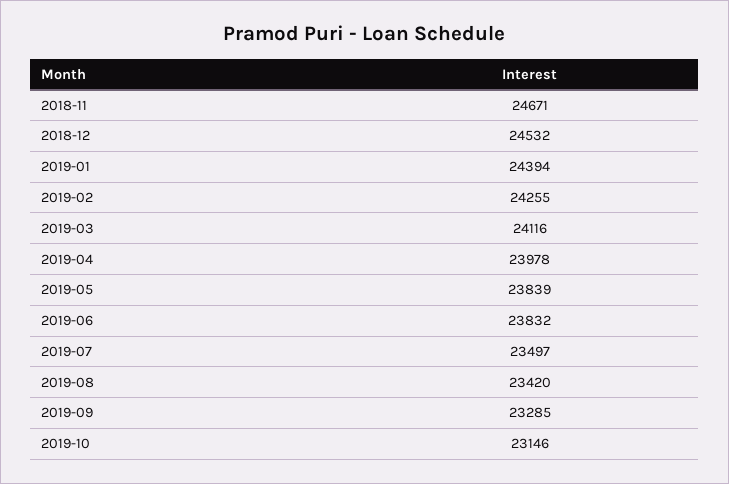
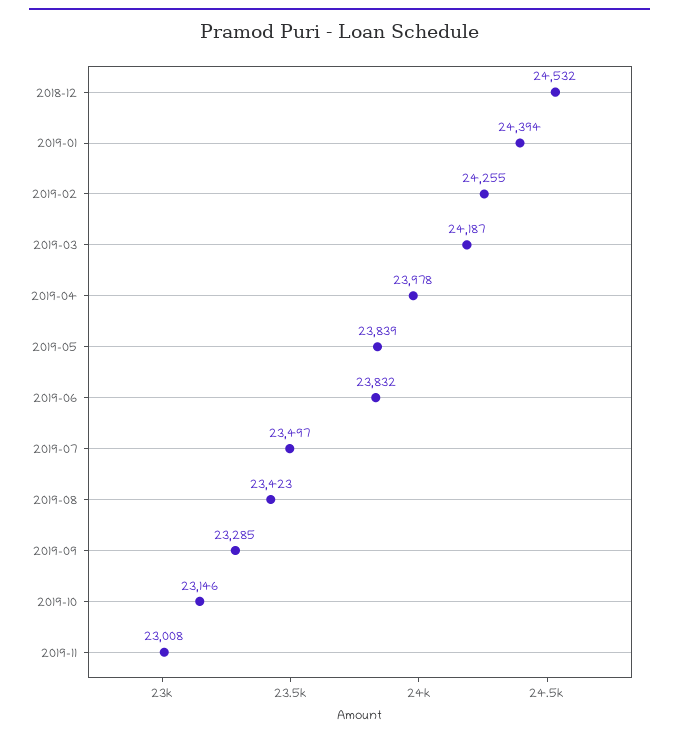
2018-11: 24671 -> none
2019-03: 24116 -> 24187
2019-08: 23420 -> 23423
2019-11: none -> 23008

